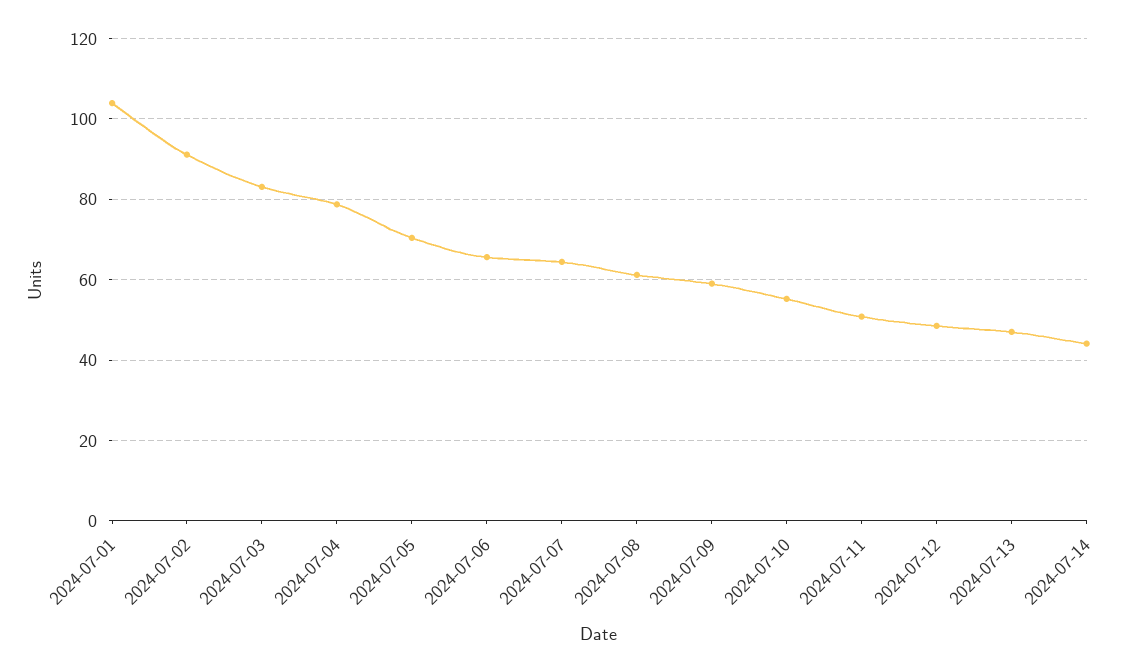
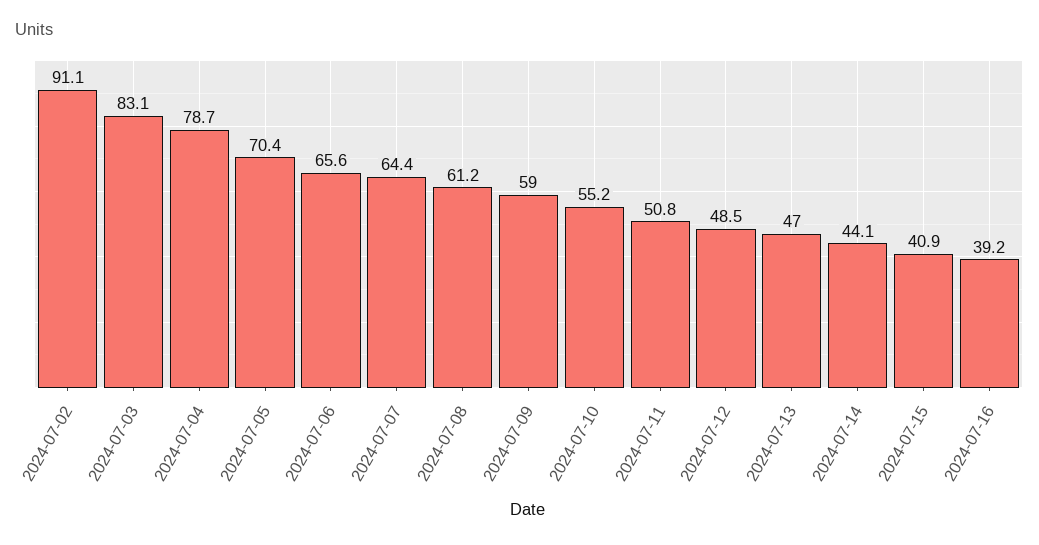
2024-07-01: 104 -> none
2024-07-15: none -> 40.9
2024-07-16: none -> 39.2

